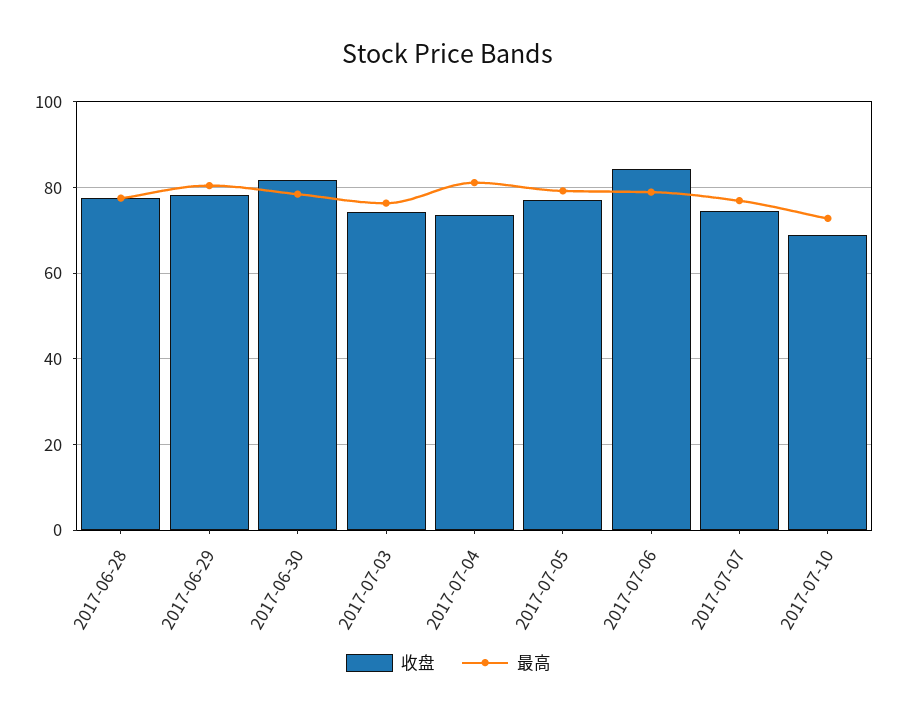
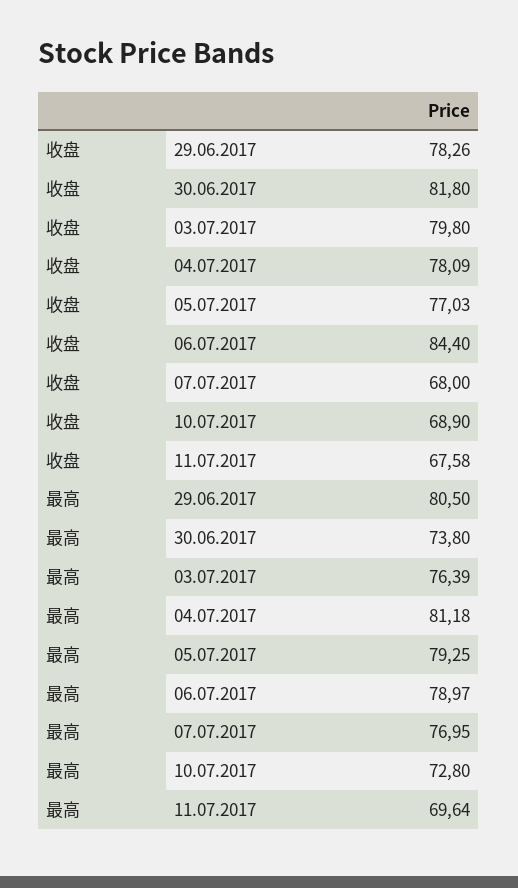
收盘, 2017-06-28: 78 -> none
最高, 2017-06-28: 78 -> none
最高, 2017-06-30: 78 -> 73.8
收盘, 2017-07-03: 74 -> 79.8
收盘, 2017-07-04: 74 -> 78.09
收盘, 2017-07-07: 74 -> 68
收盘, 11.07.2017: none -> 67.58
最高, 11.07.2017: none -> 69.64

